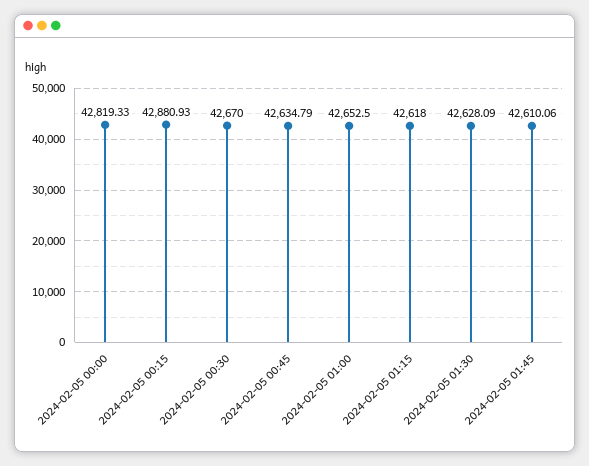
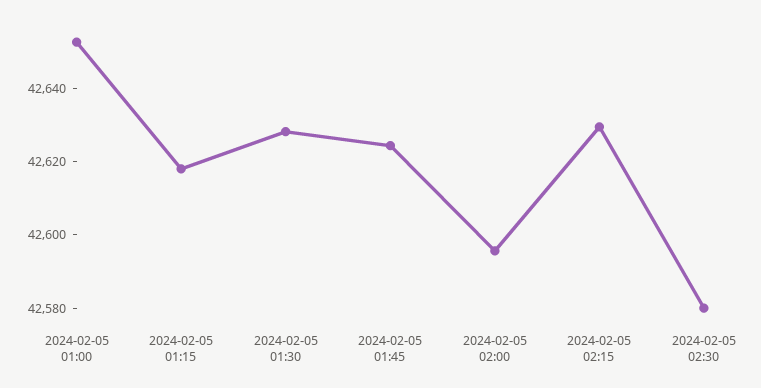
2024-02-05 00:00: 42819.33 -> none
2024-02-05 00:15: 42880.93 -> none
2024-02-05 00:30: 42670 -> none
2024-02-05 00:45: 42634.79 -> none
2024-02-05 01:45: 42610.06 -> 42625
2024-02-05 02:00: none -> 42595
2024-02-05 02:15: none -> 42630
2024-02-05 02:30: none -> 42580

